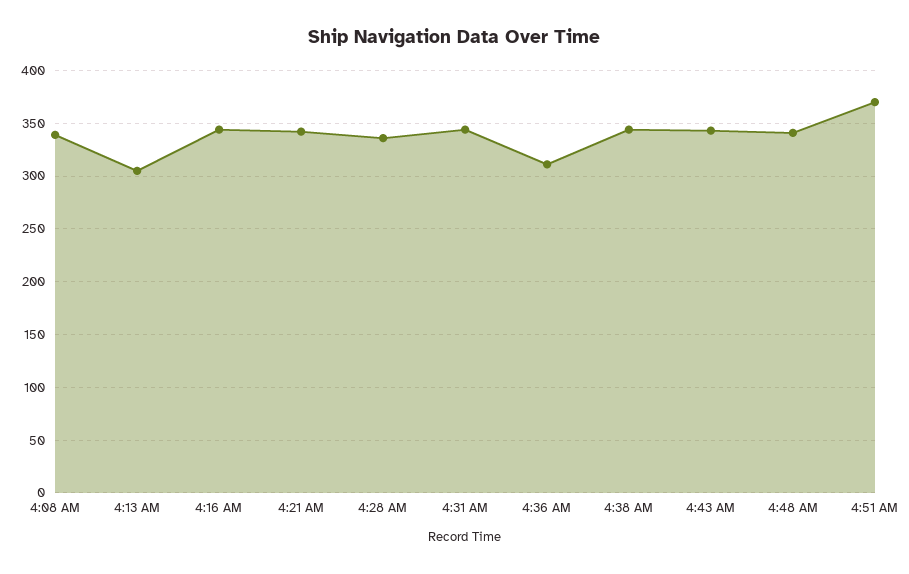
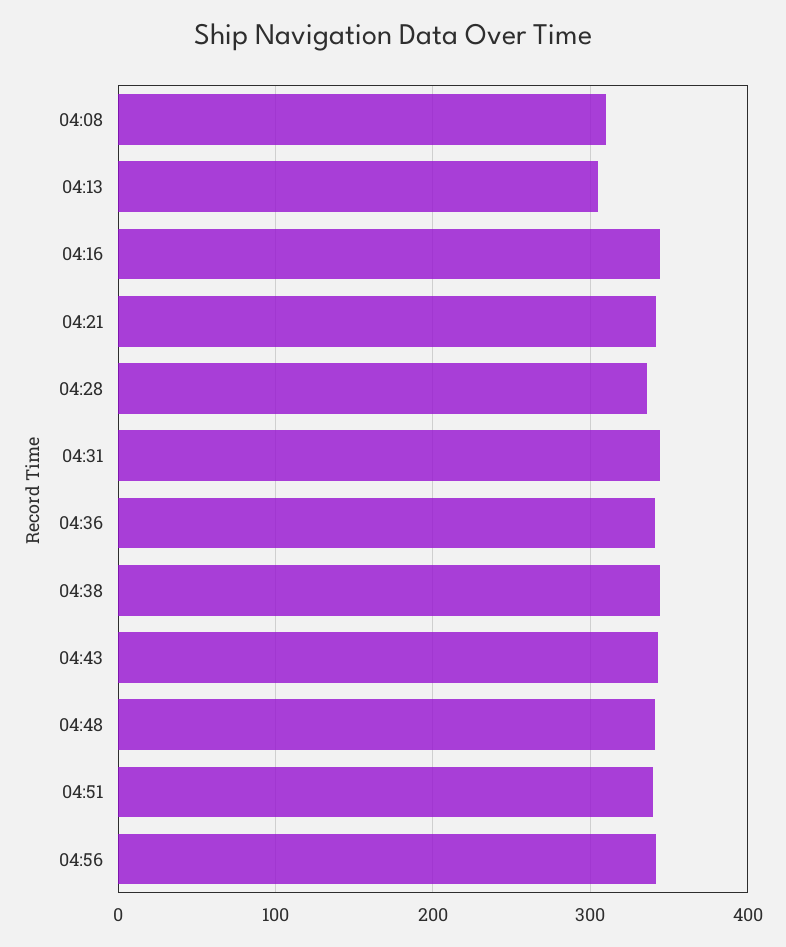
4:08 AM: 340 -> 310
4:36 AM: 310 -> 340
4:51 AM: 370 -> 340
04:56: none -> 340

